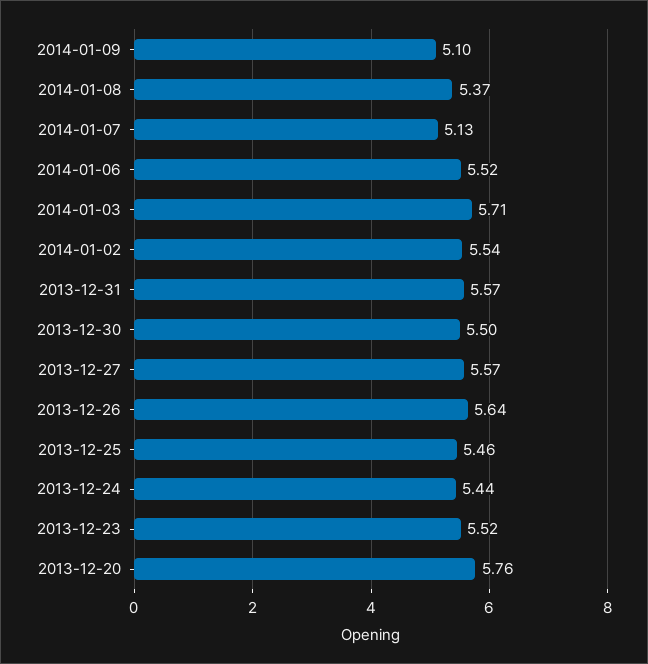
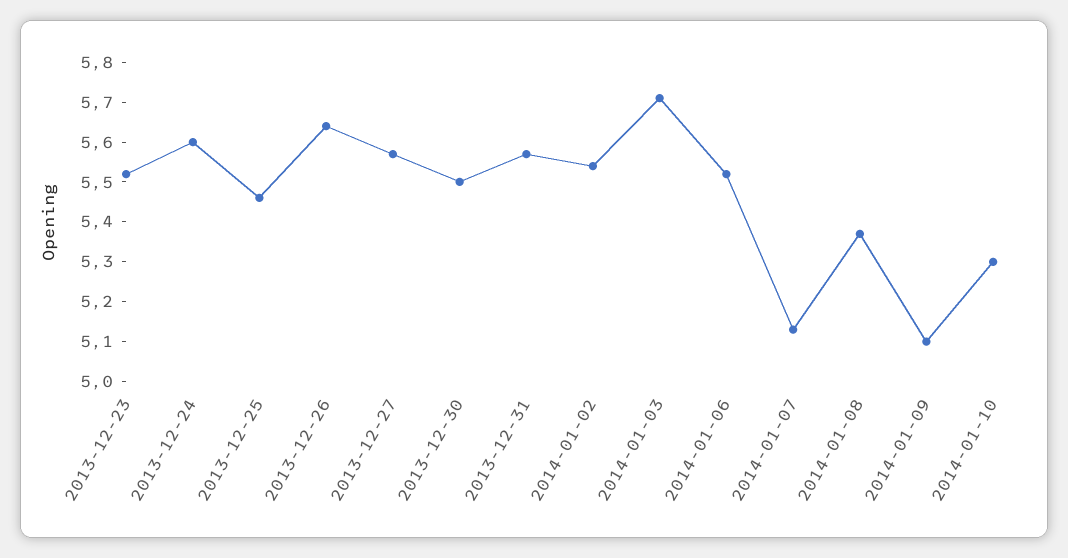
2013-12-24: 5.44 -> 5.6
2013-12-20: 5.76 -> none
2014-01-10: none -> 5.3

